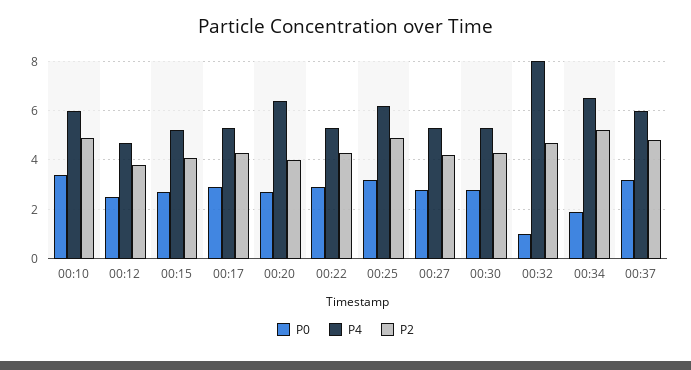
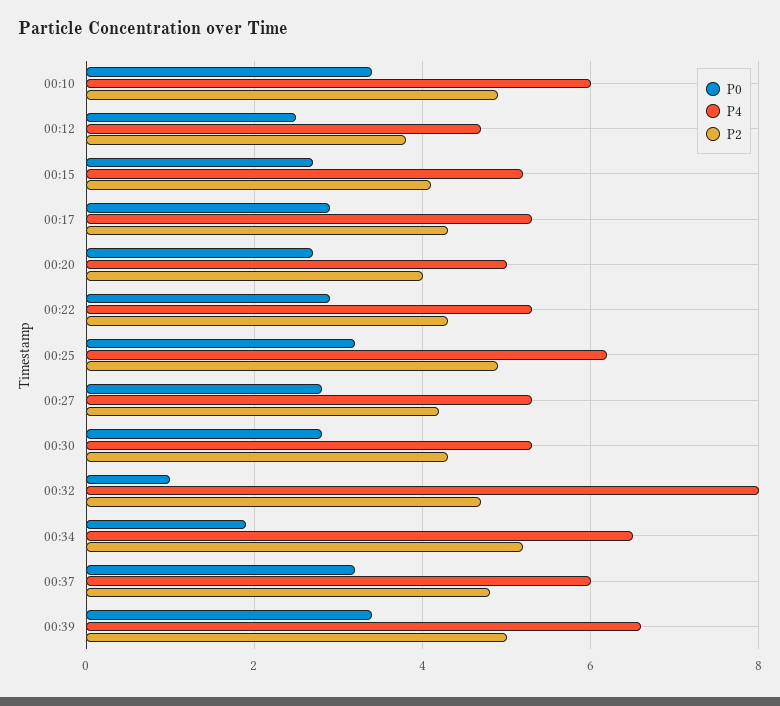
P4, 00:20: 6.5 -> 5
P0, 00:39: none -> 3.5
P4, 00:39: none -> 6.5
P2, 00:39: none -> 5

